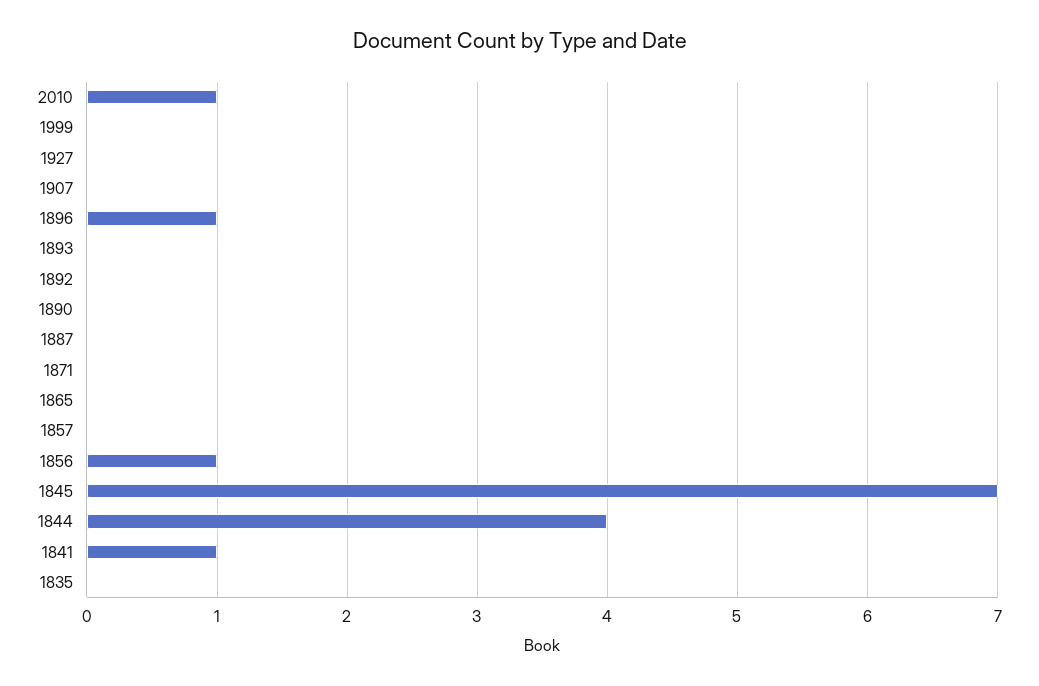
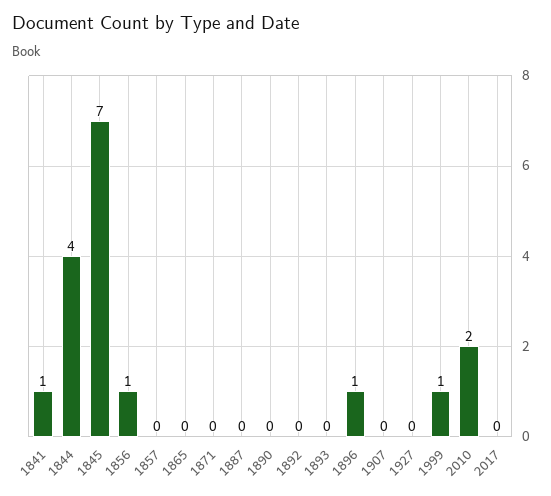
2010: 1 -> 2
1999: 0 -> 1
1835: 0 -> none
2017: none -> 0

